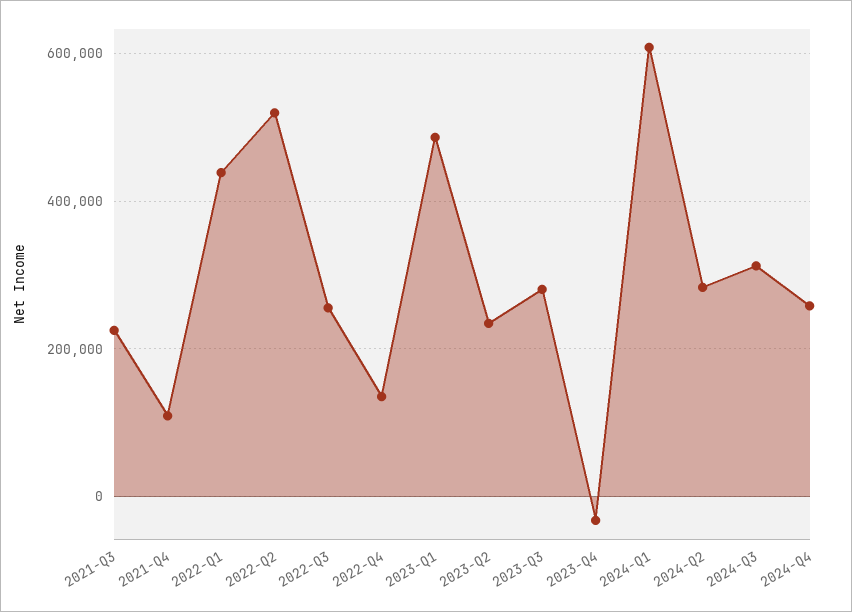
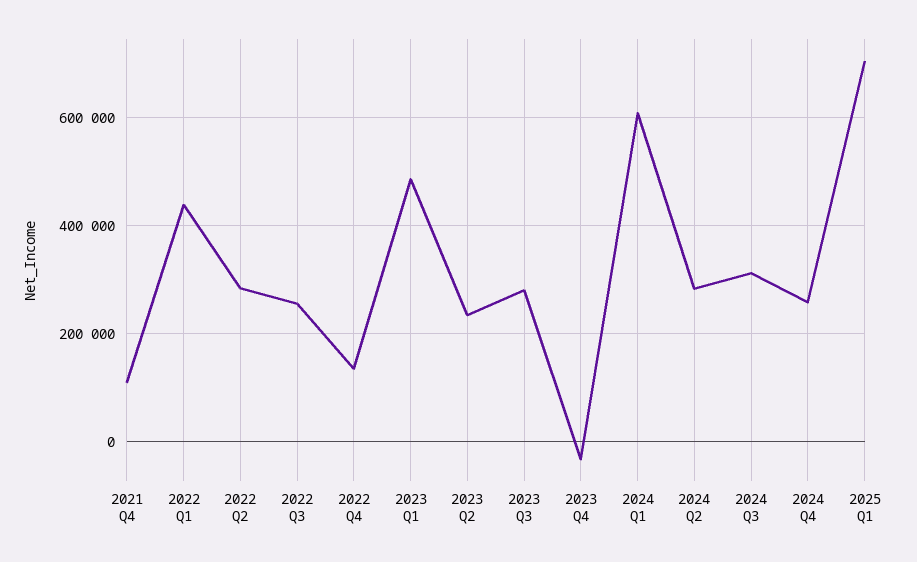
2021-Q3: 220000 -> none
2022-Q2: 520000 -> 280000
2025 Q1: none -> 700000

